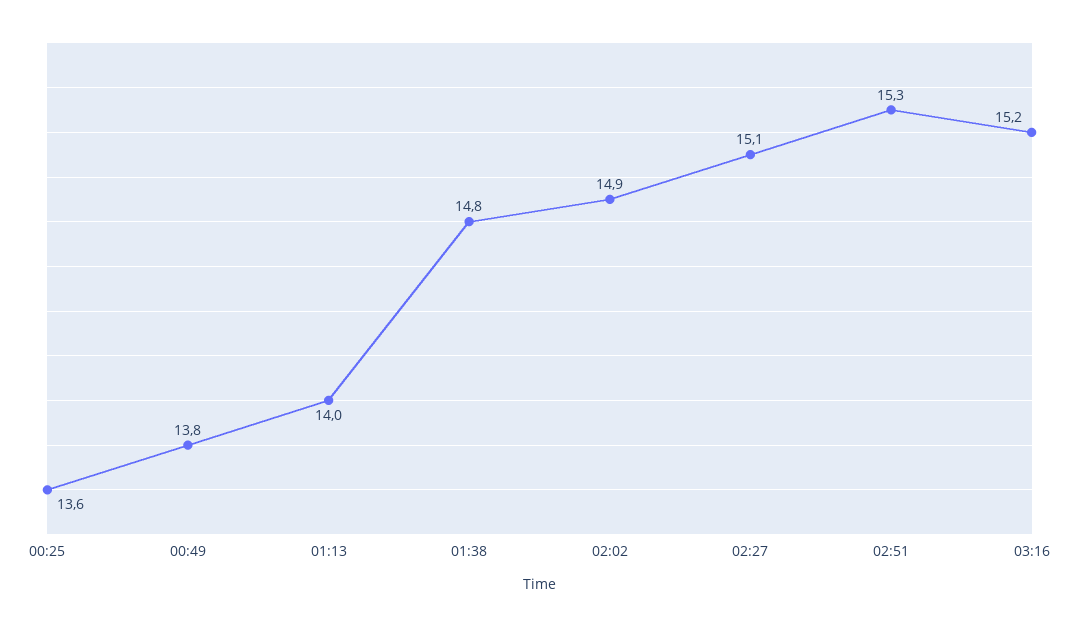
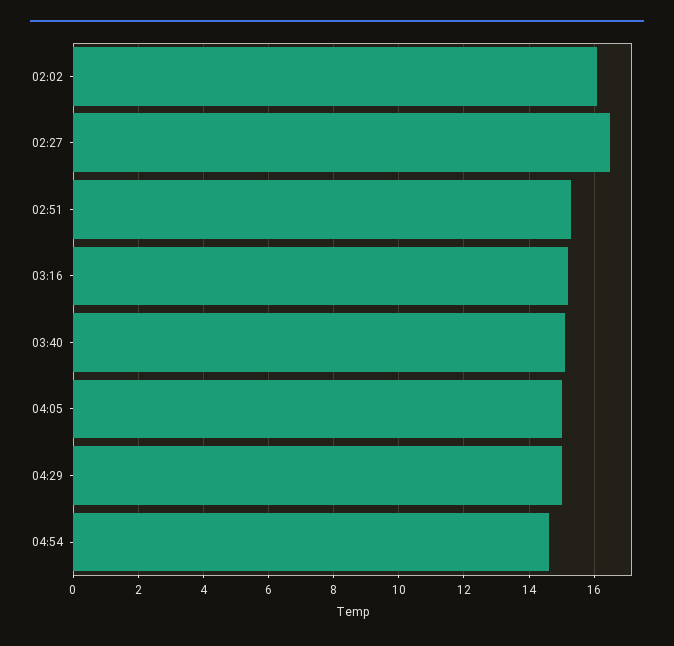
00:25: 13.6 -> none
00:49: 13.8 -> none
01:13: 14 -> none
01:38: 14.8 -> none
02:02: 14.9 -> 16
02:27: 15.1 -> 16.5
03:40: none -> 15
04:05: none -> 15
04:29: none -> 15
04:54: none -> 14.5

